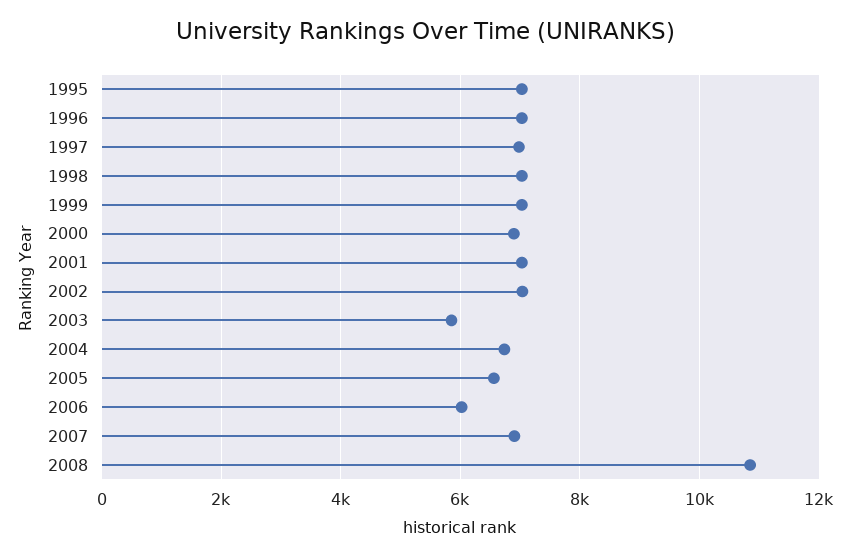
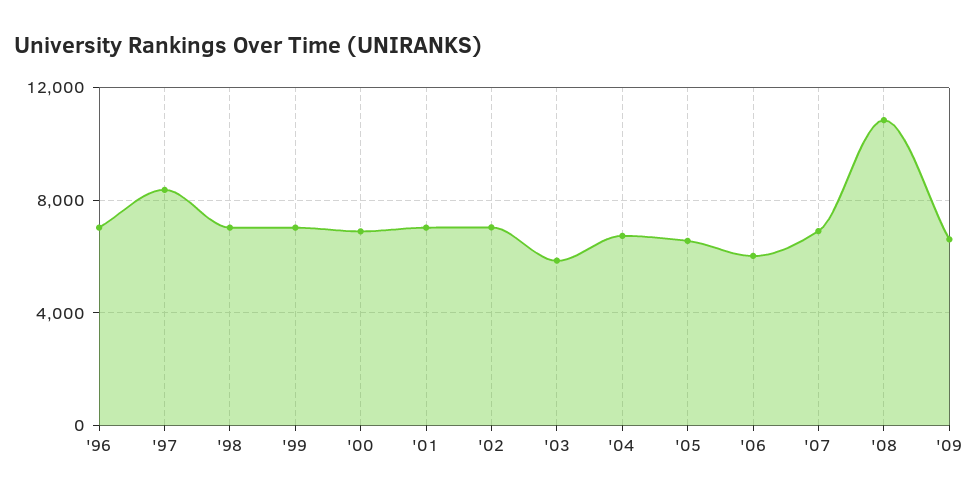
1995: 7000 -> none
1997: 7000 -> 8500
'09: none -> 6500

